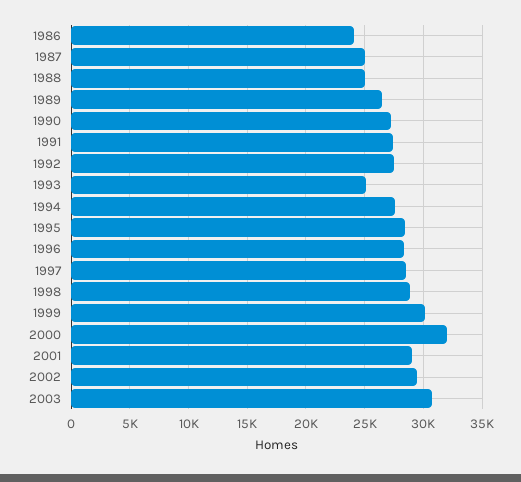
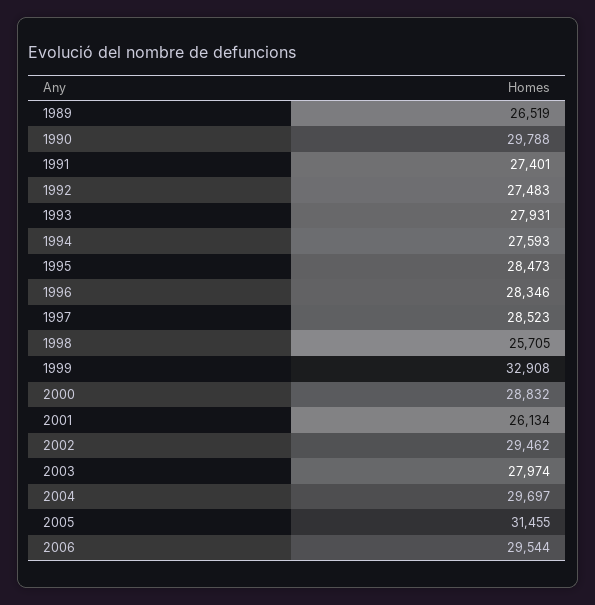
1986: 24000 -> none
1987: 25000 -> none
1988: 25000 -> none
1990: 27000 -> 29788
1993: 25000 -> 27931
1998: 29000 -> 25705
1999: 30000 -> 32908
2000: 32000 -> 28832
2001: 29000 -> 26134
2003: 31000 -> 27974
2004: none -> 29697
2005: none -> 31455
2006: none -> 29544

